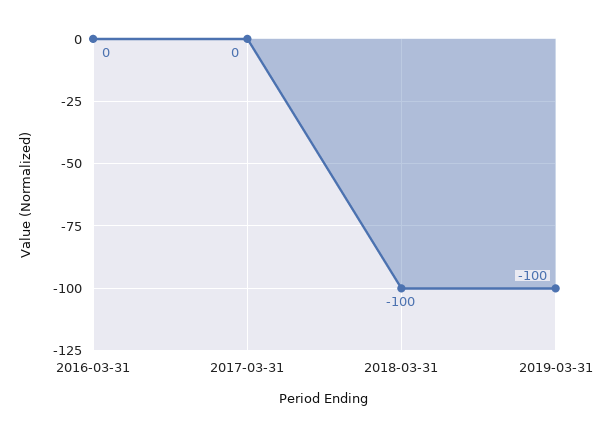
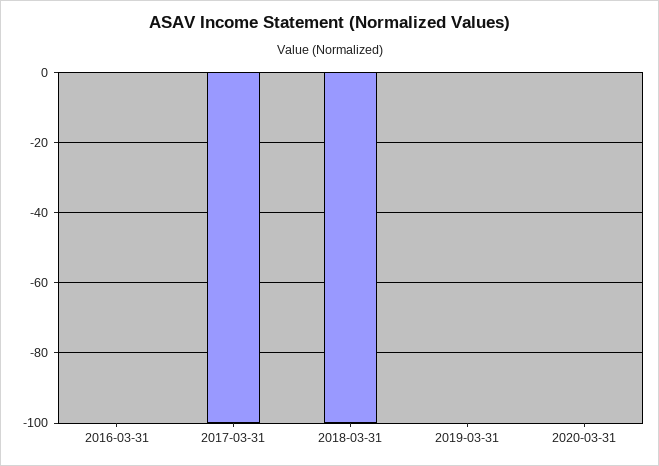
2017-03-31: 0 -> -100
2019-03-31: -100 -> 0
2020-03-31: none -> 0

